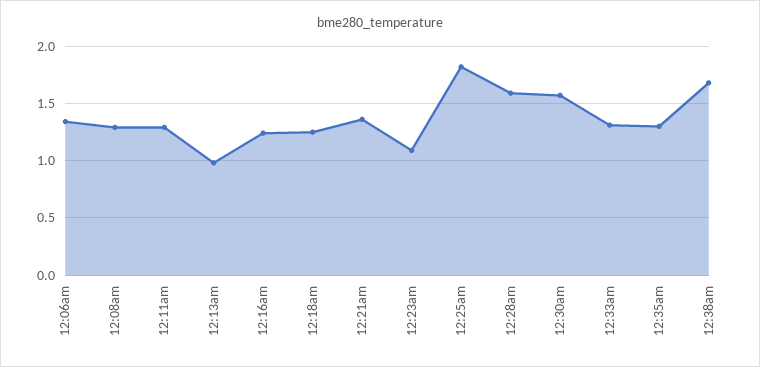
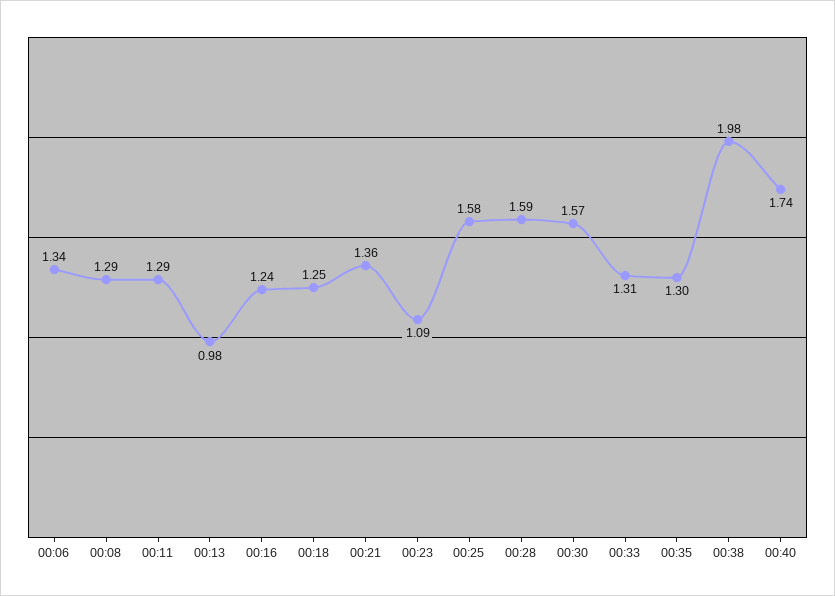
12:25am: 1.8 -> 1.58
12:38am: 1.7 -> 1.98
00:40: none -> 1.74

